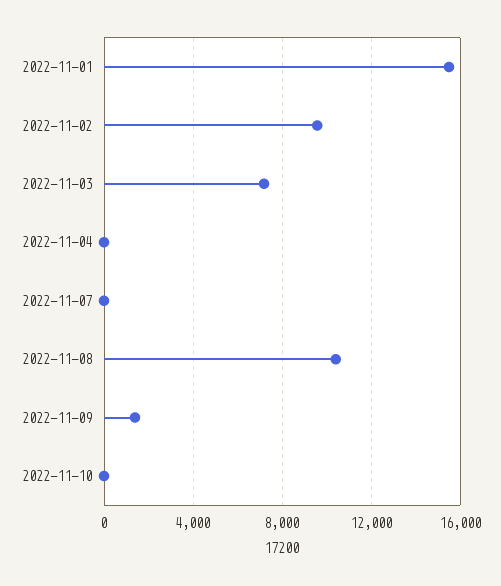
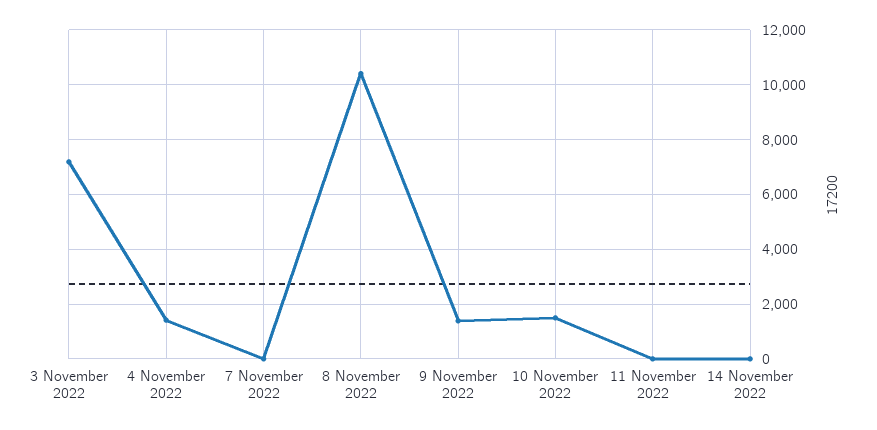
2022-11-01: 15500 -> none
2022-11-02: 9500 -> none
2022-11-04: 0 -> 1500
2022-11-10: 0 -> 1500
11 November 2022: none -> 0
14 November 2022: none -> 0

